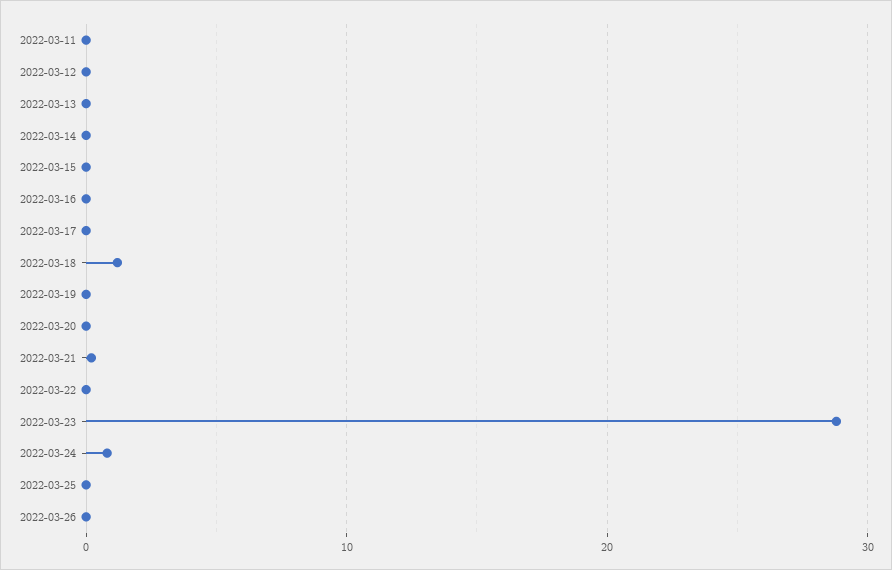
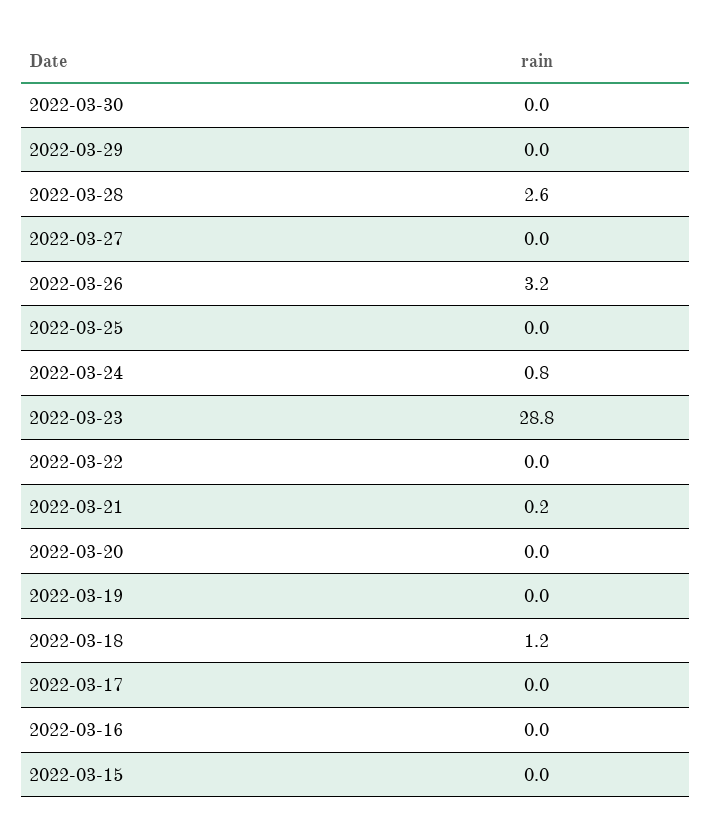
2022-03-11: 0 -> none
2022-03-12: 0 -> none
2022-03-13: 0 -> none
2022-03-14: 0 -> none
2022-03-26: 0 -> 3.2
2022-03-30: none -> 0
2022-03-29: none -> 0
2022-03-28: none -> 2.6
2022-03-27: none -> 0

